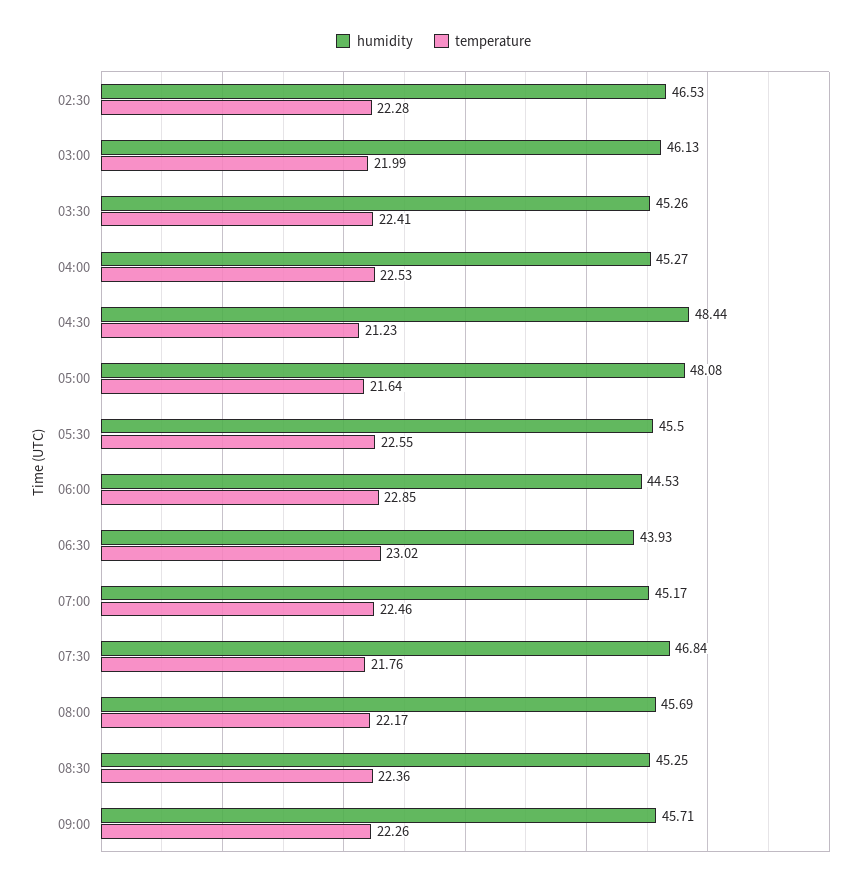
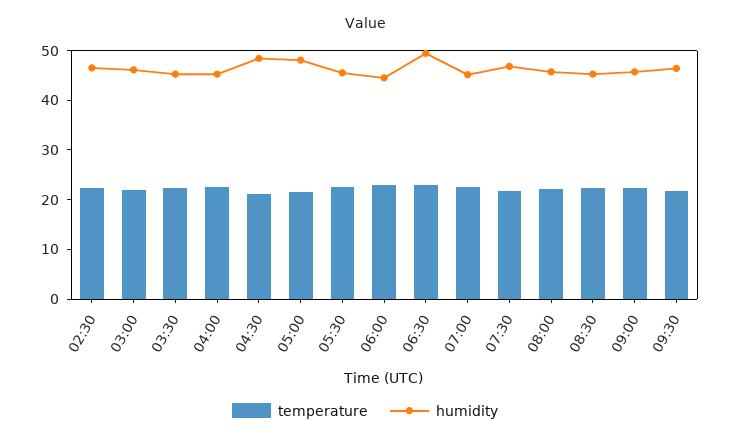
humidity, 06:30: 43.93 -> 50
temperature, 09:30: none -> 22
humidity, 09:30: none -> 46

